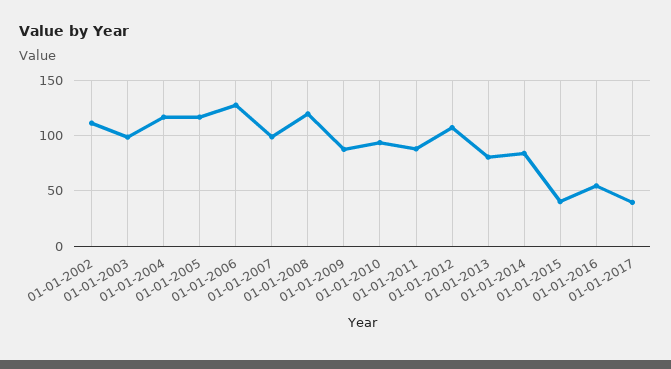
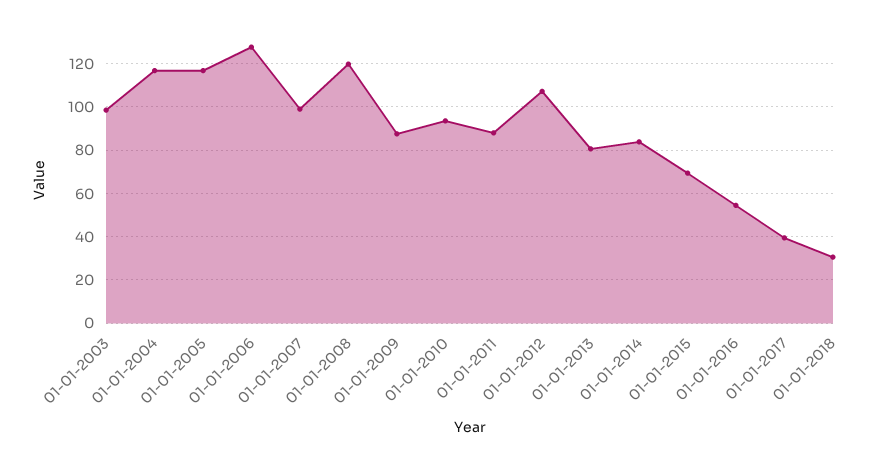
01-01-2002: 110 -> none
01-01-2015: 40 -> 70
01-01-2018: none -> 30

